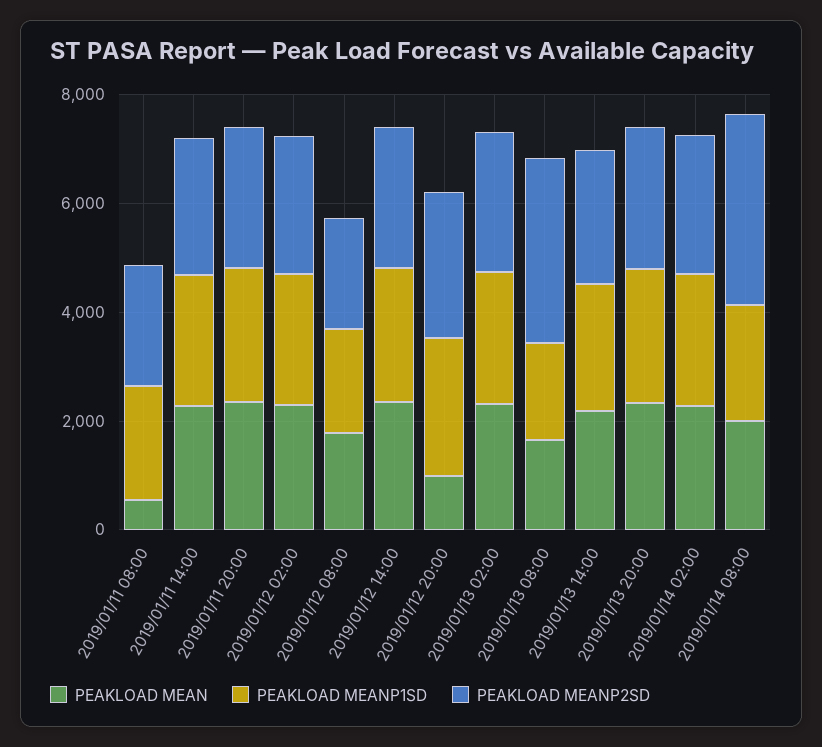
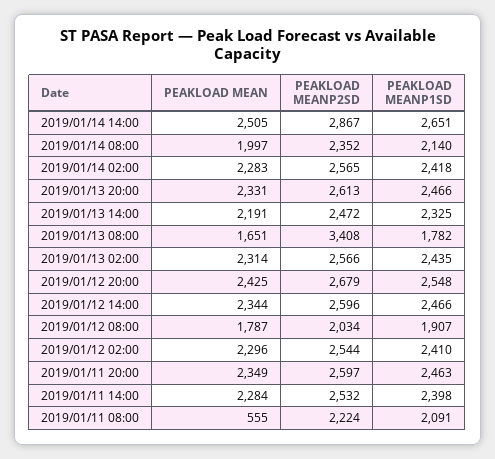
PEAKLOAD MEAN, 2019/01/12 20:00: 1000 -> 2425
PEAKLOAD MEANP2SD, 2019/01/14 08:00: 3500 -> 2352
PEAKLOAD MEAN, 2019/01/14 14:00: none -> 2505
PEAKLOAD MEANP2SD, 2019/01/14 14:00: none -> 2867
PEAKLOAD MEANP1SD, 2019/01/14 14:00: none -> 2651

